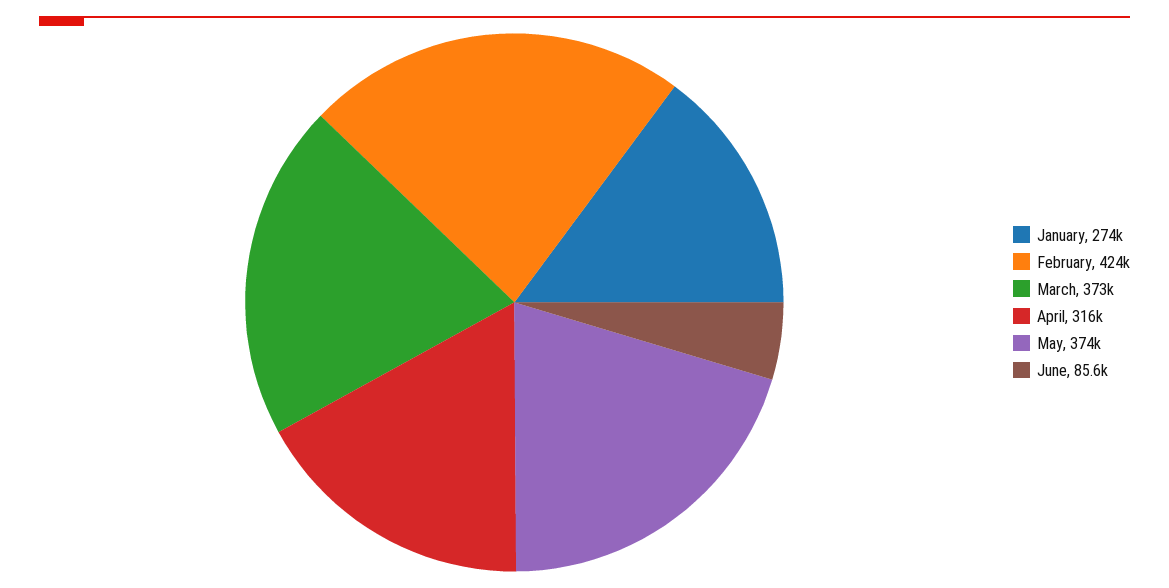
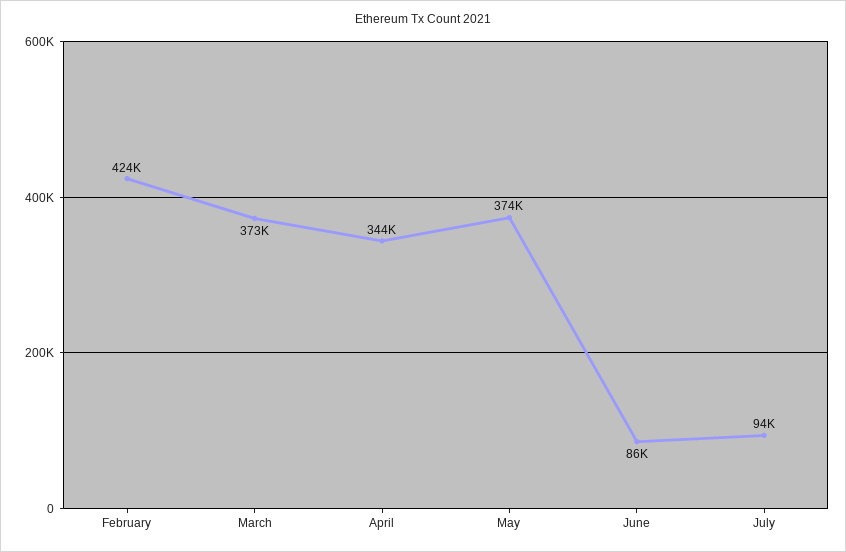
January: 274000 -> none
April: 316000 -> 344000
July: none -> 94000

